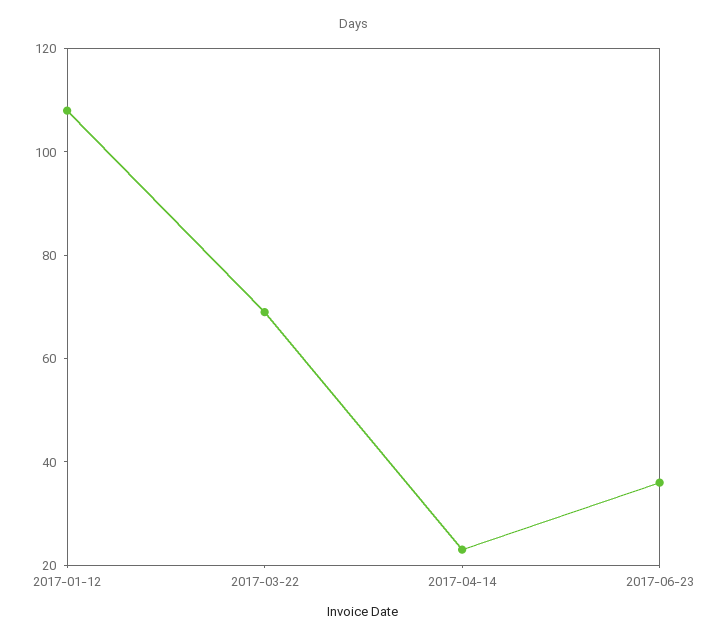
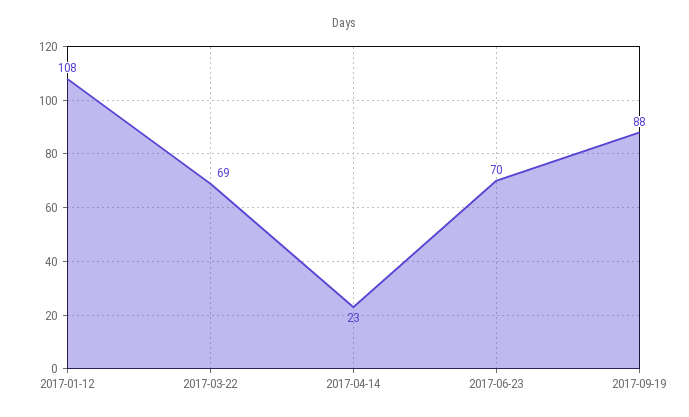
2017-06-23: 35 -> 70
2017-09-19: none -> 88

